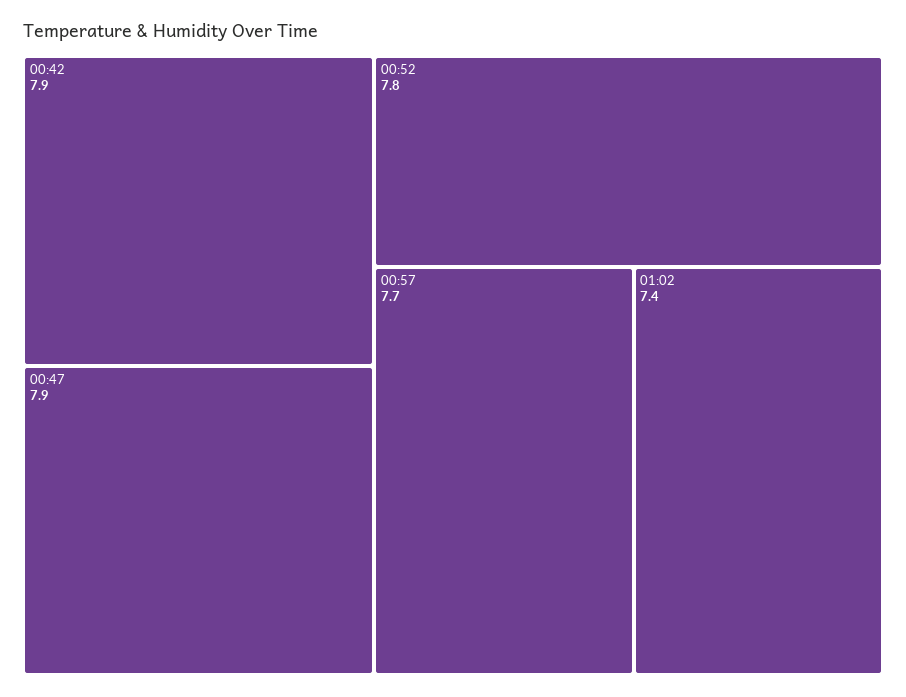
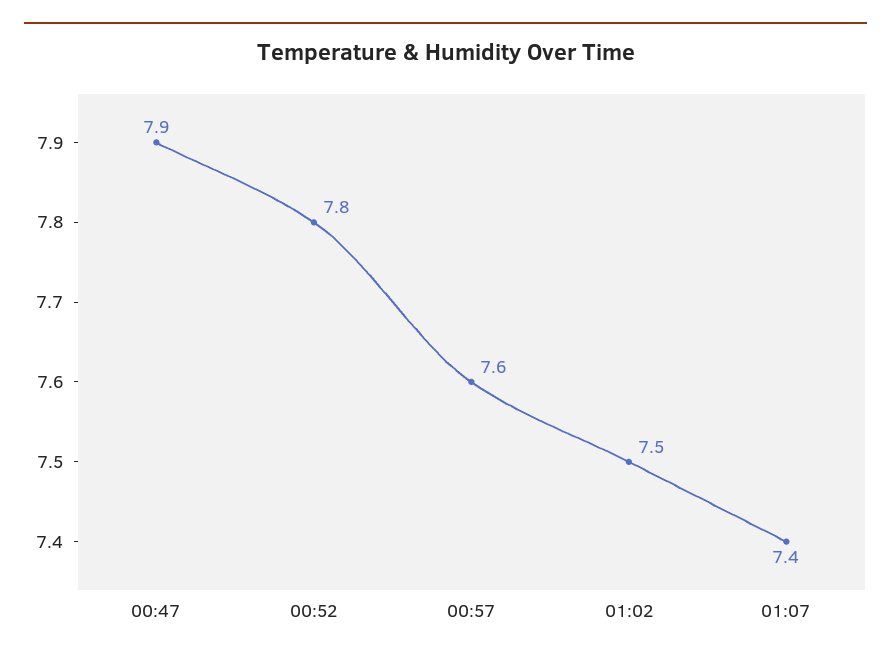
00:42: 7.9 -> none
00:57: 7.7 -> 7.6
01:02: 7.4 -> 7.5
01:07: none -> 7.4

